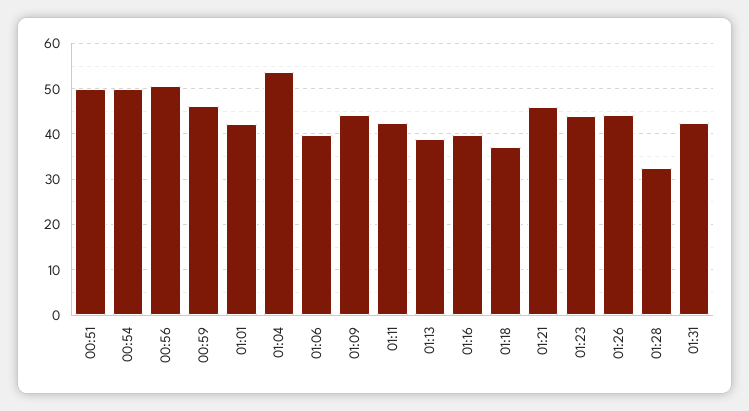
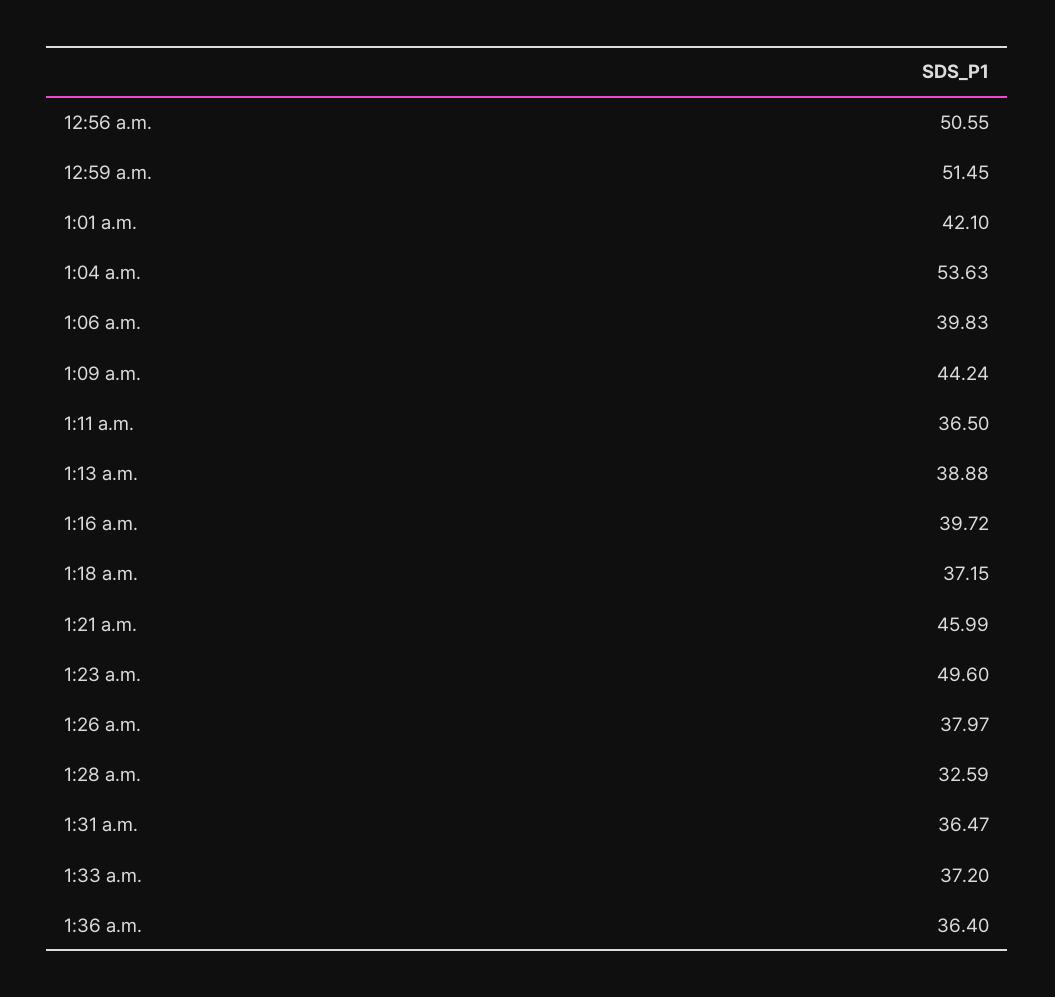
00:51: 50 -> none
00:54: 50 -> none
00:59: 46 -> 51.45
01:11: 42 -> 36.5
01:23: 44 -> 49.6
01:26: 44 -> 37.97
01:31: 42 -> 36.47
1:33 a.m.: none -> 37.2
1:36 a.m.: none -> 36.4

